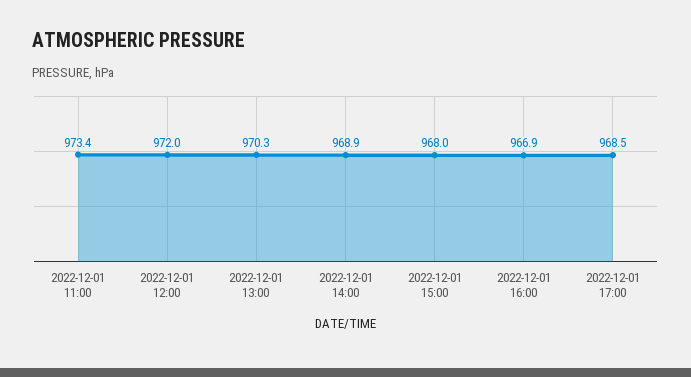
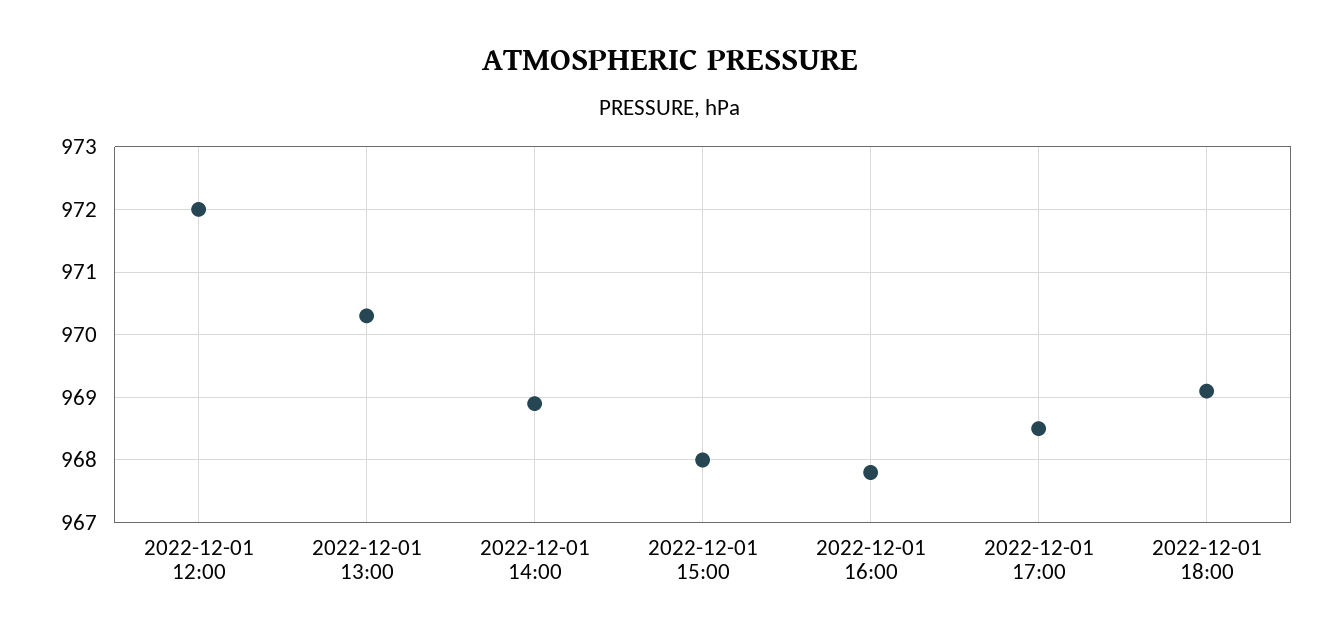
2022-12-01 11:00: 973.4 -> none
2022-12-01 16:00: 966.9 -> 967.8
2022-12-01 18:00: none -> 969.1

